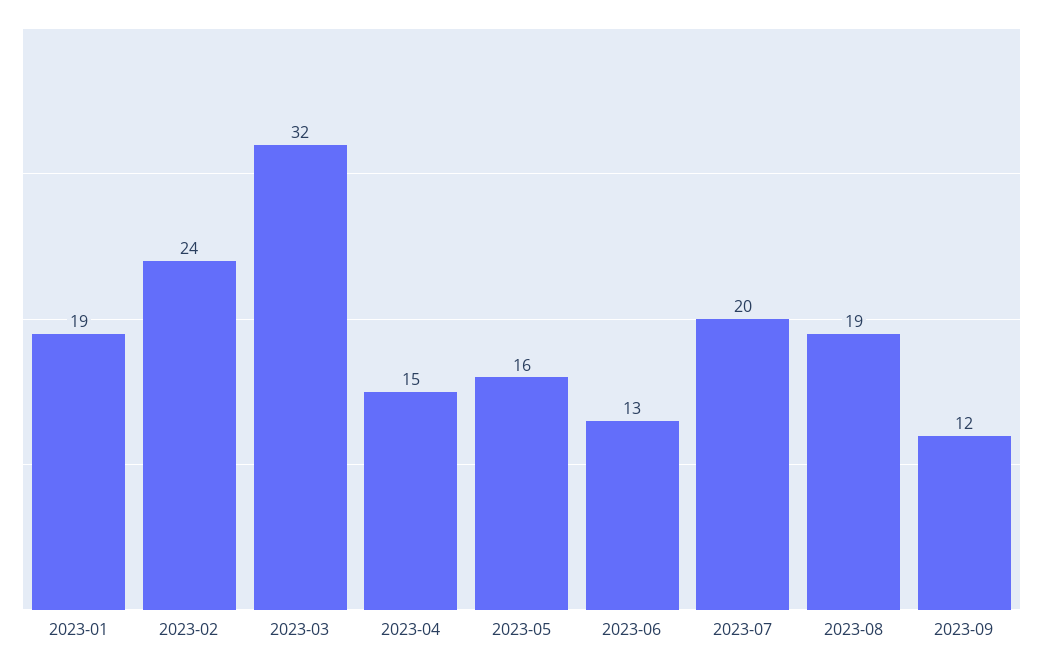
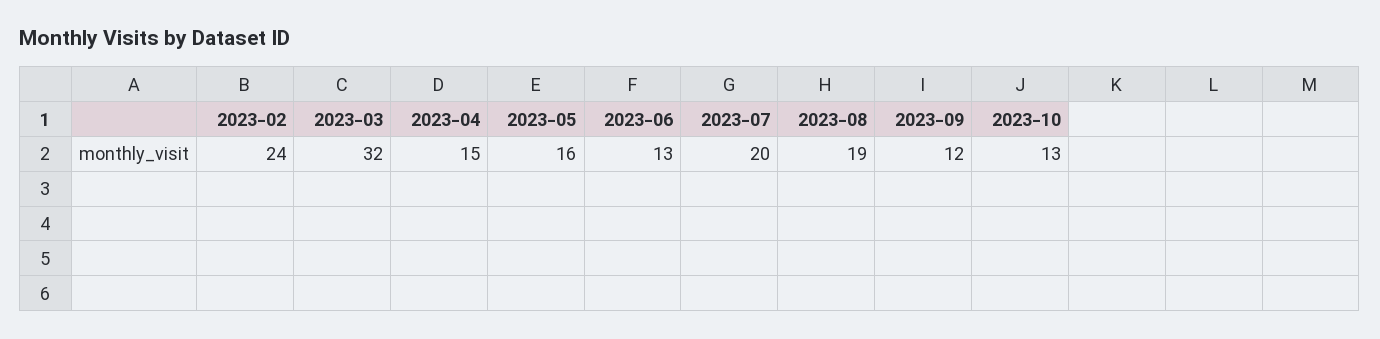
2023-01: 19 -> none
2023-10: none -> 13

